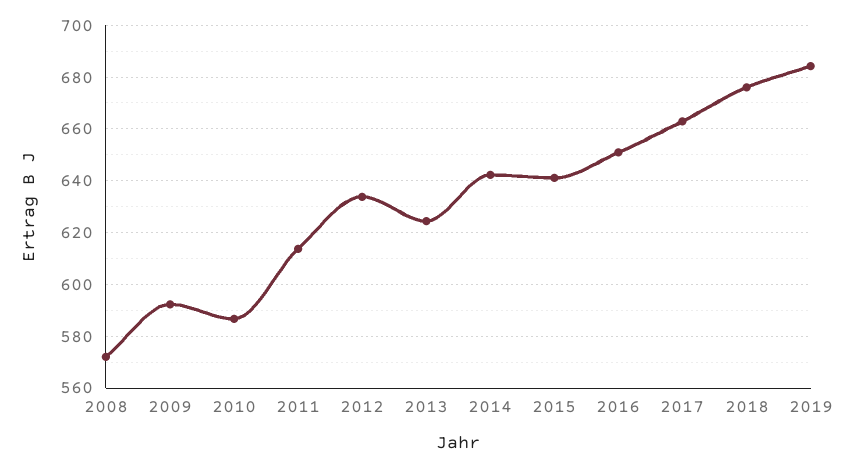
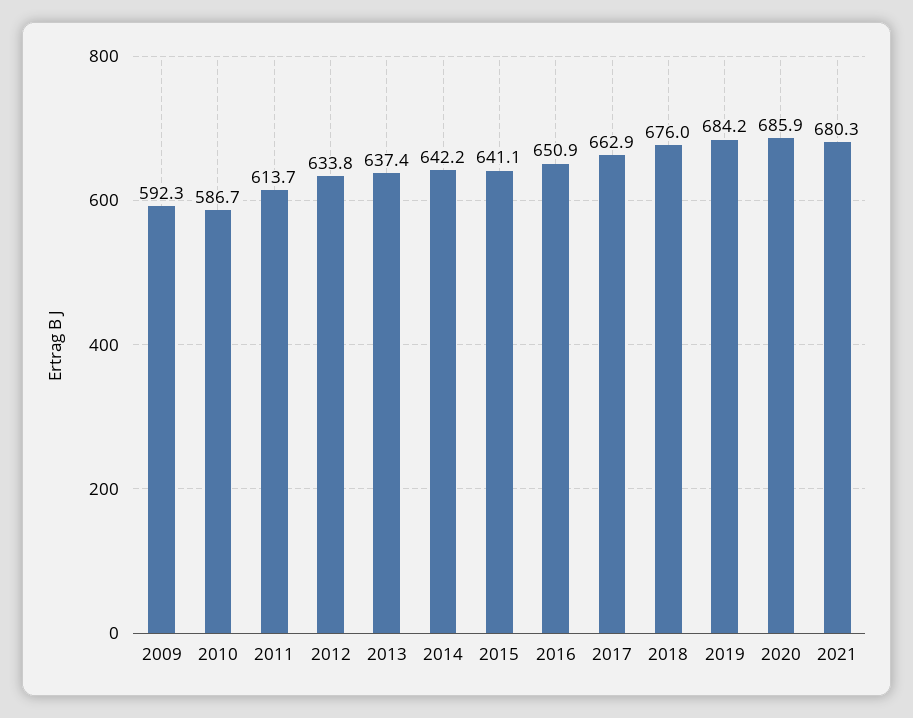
2008: 572.5 -> none
2013: 625 -> 637.4
2020: none -> 685.9
2021: none -> 680.3

